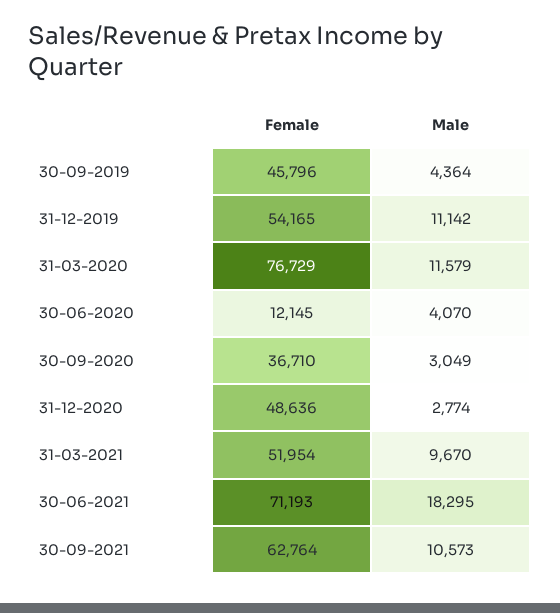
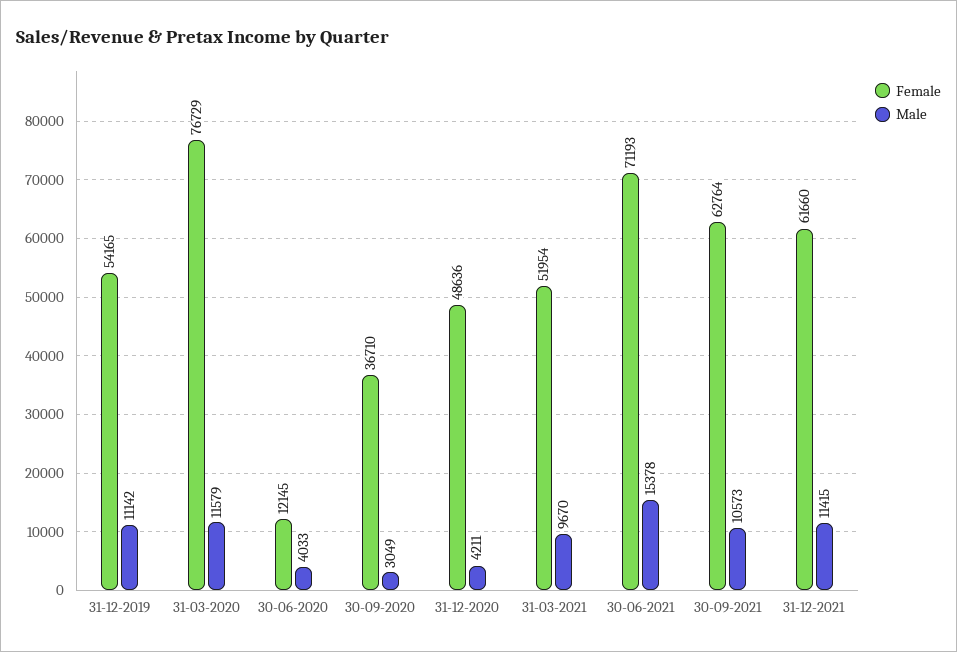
Female, 30-09-2019: 45796 -> none
Male, 30-09-2019: 4364 -> none
Male, 30-06-2020: 4070 -> 4033
Male, 31-12-2020: 2774 -> 4211
Male, 30-06-2021: 18295 -> 15378
Female, 31-12-2021: none -> 61660
Male, 31-12-2021: none -> 11415

